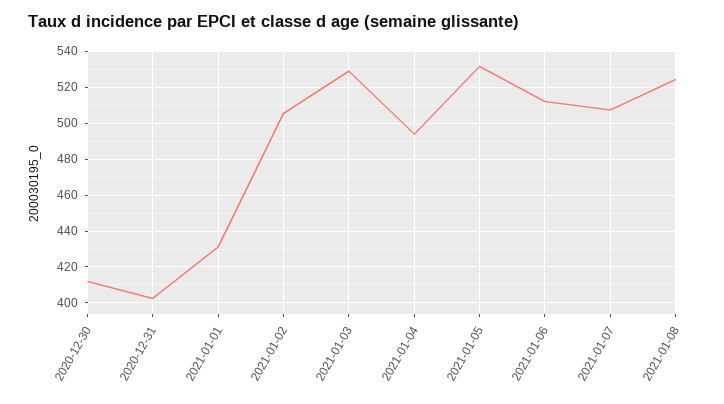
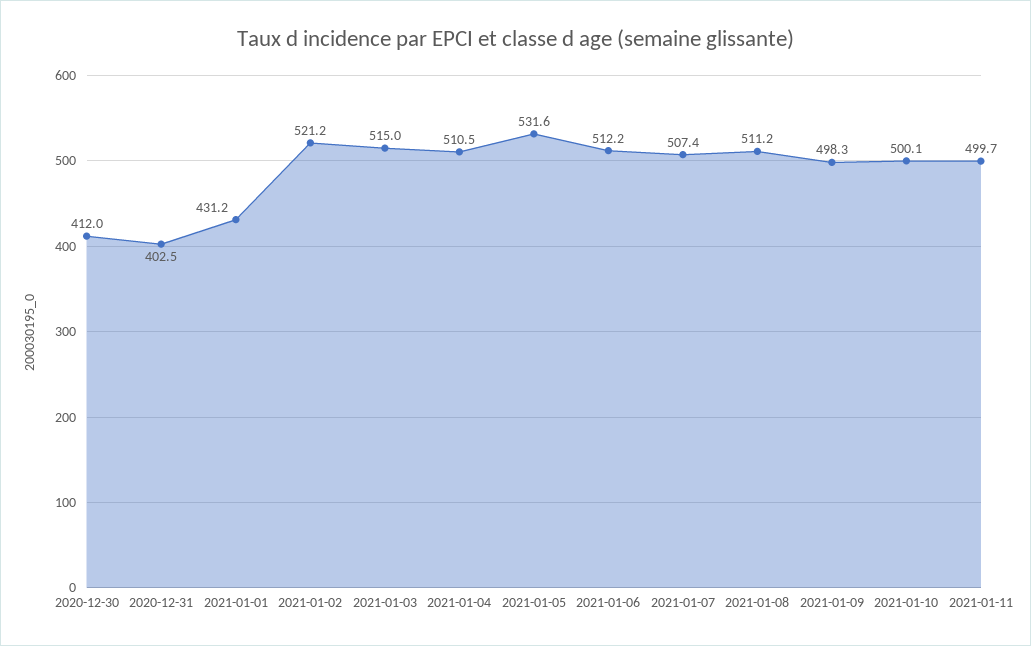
2021-01-02: 505 -> 521.2
2021-01-03: 530 -> 515
2021-01-04: 495 -> 510.5
2021-01-08: 525 -> 511.2
2021-01-09: none -> 498.3
2021-01-10: none -> 500.1
2021-01-11: none -> 499.7

